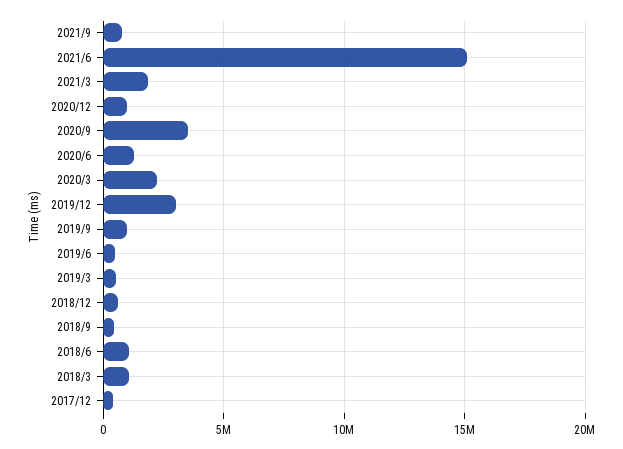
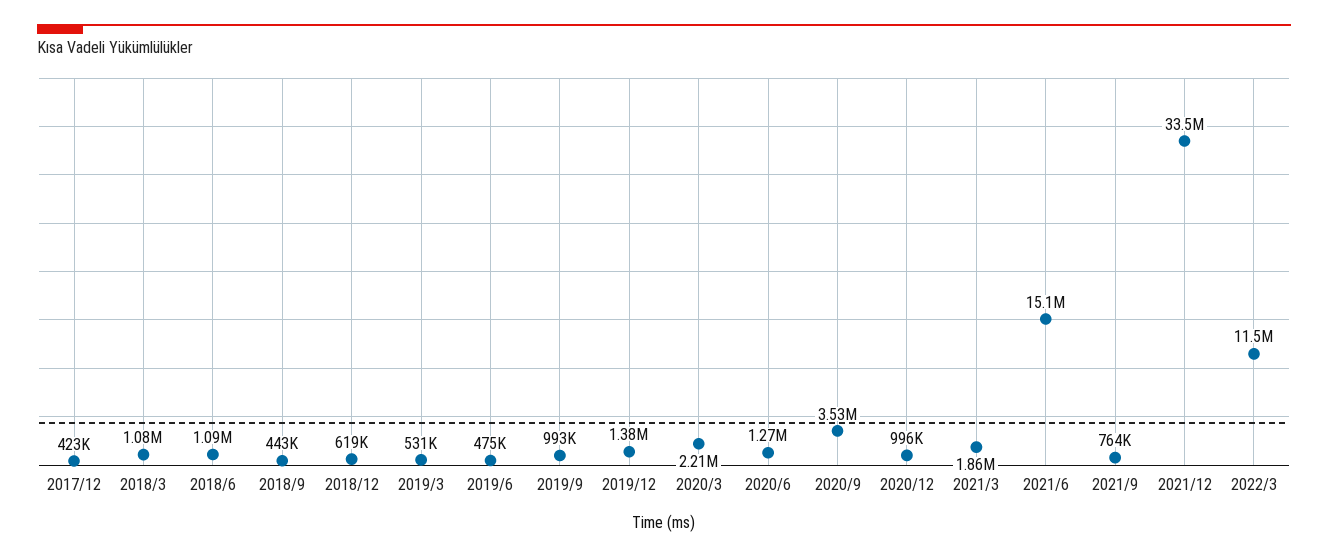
2019/12: 3000000 -> 1380000
2021/12: none -> 33500000
2022/3: none -> 11500000

